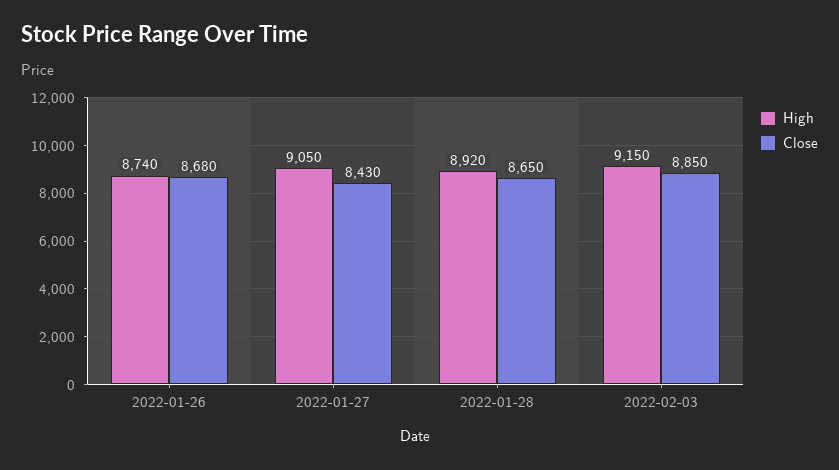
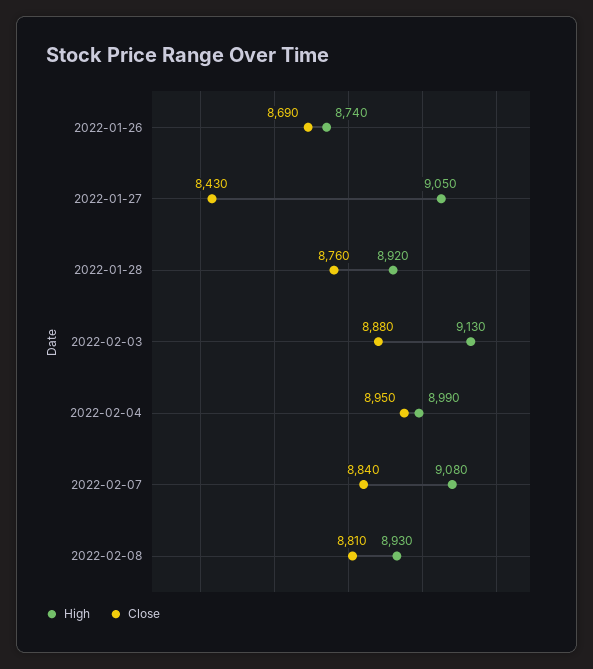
Close, 2022-01-26: 8680 -> 8690
Close, 2022-01-28: 8650 -> 8760
High, 2022-02-03: 9150 -> 9130
Close, 2022-02-03: 8850 -> 8880
High, 2022-02-04: none -> 8990
Close, 2022-02-04: none -> 8950
High, 2022-02-07: none -> 9080
Close, 2022-02-07: none -> 8840
High, 2022-02-08: none -> 8930
Close, 2022-02-08: none -> 8810

